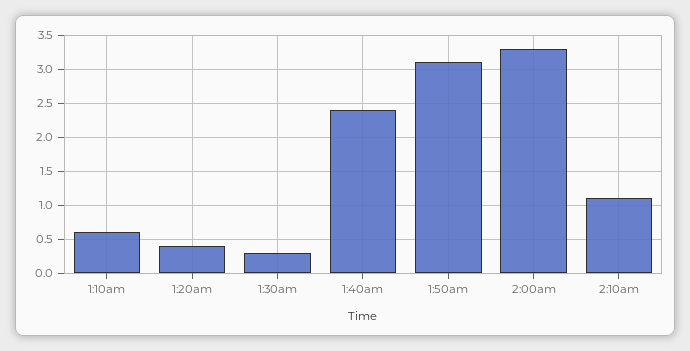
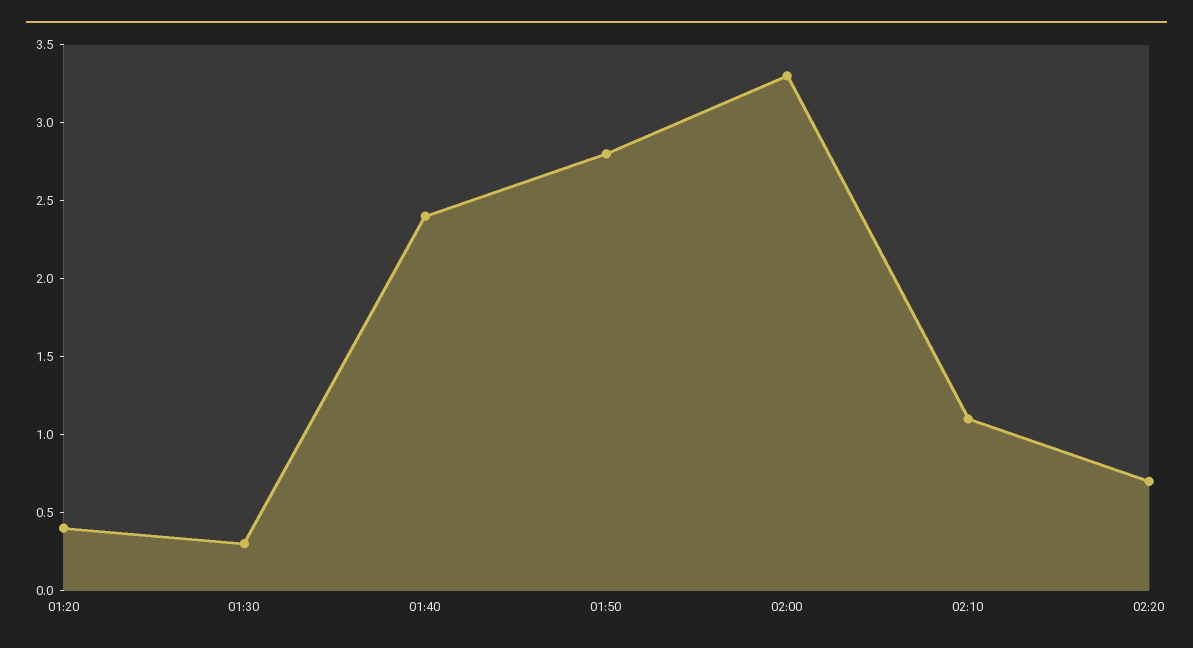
1:10am: 0.6 -> none
1:50am: 3.1 -> 2.8
02:20: none -> 0.7

